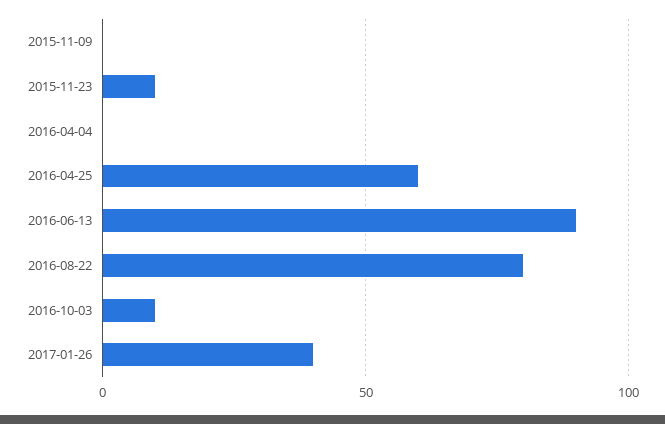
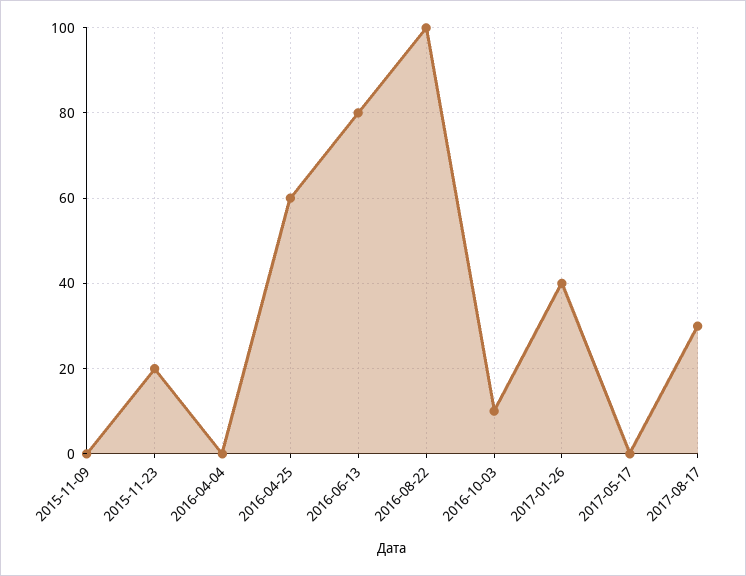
2015-11-23: 10 -> 20
2016-06-13: 90 -> 80
2016-08-22: 80 -> 100
2017-05-17: none -> 0
2017-08-17: none -> 30

